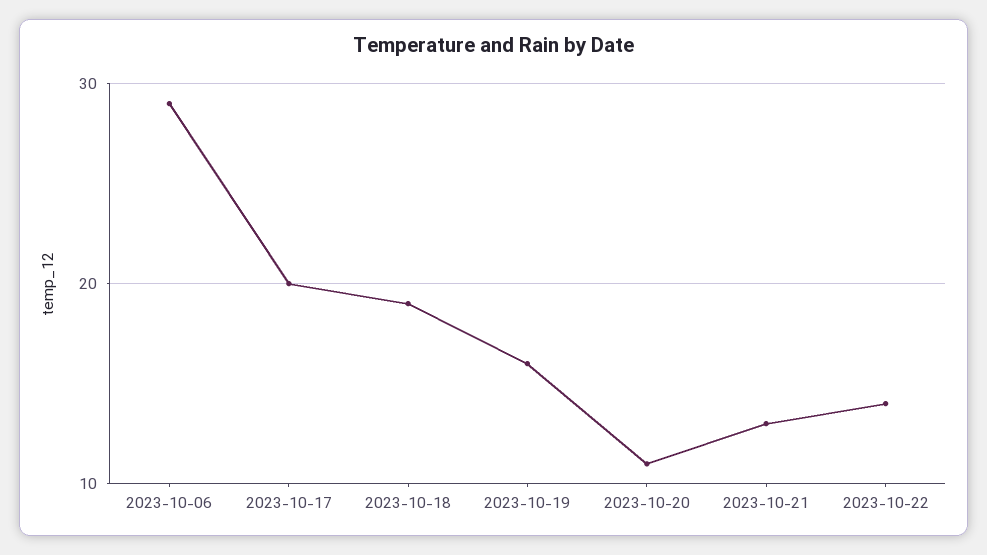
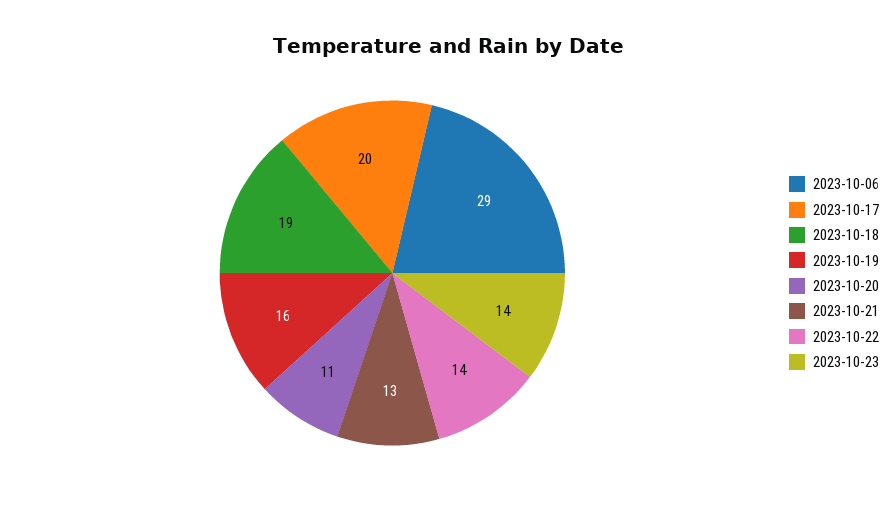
2023-10-23: none -> 14

